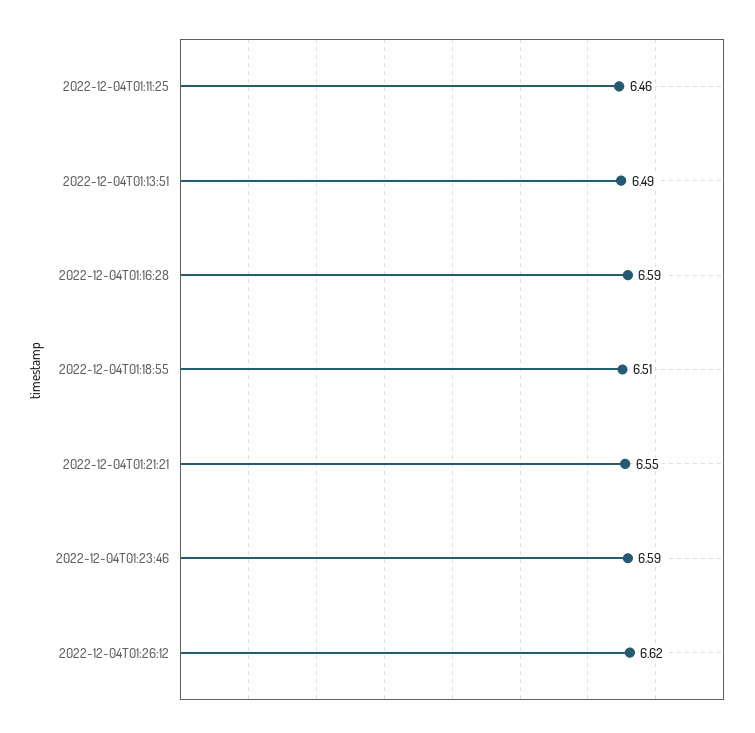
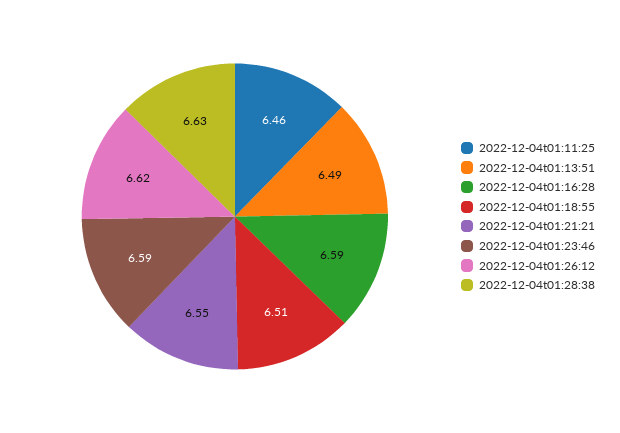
2022-12-04t01:28:38: none -> 6.63

